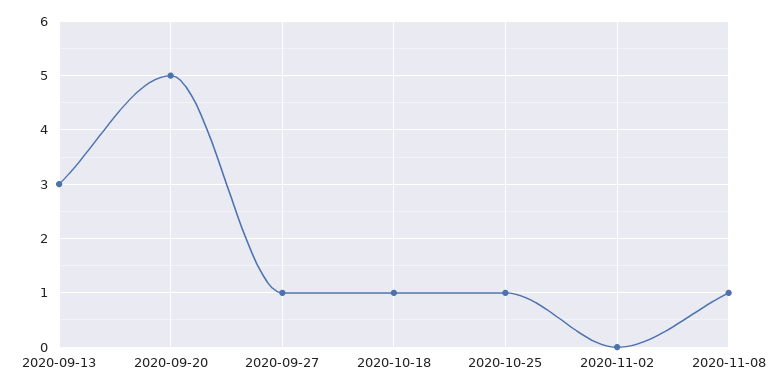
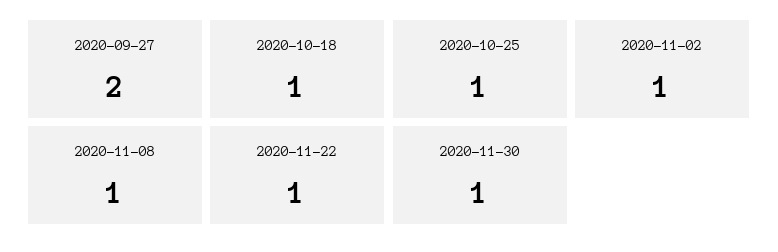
2020-09-13: 3 -> none
2020-09-20: 5 -> none
2020-09-27: 1 -> 2
2020-11-02: 0 -> 1
2020-11-22: none -> 1
2020-11-30: none -> 1

